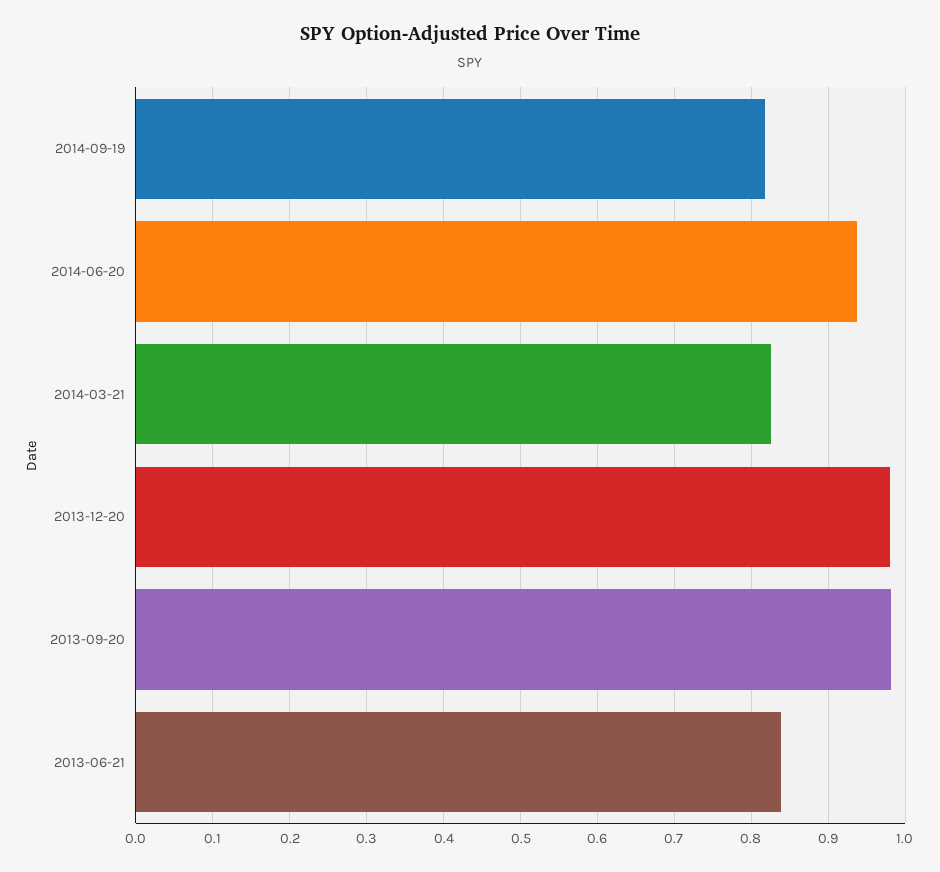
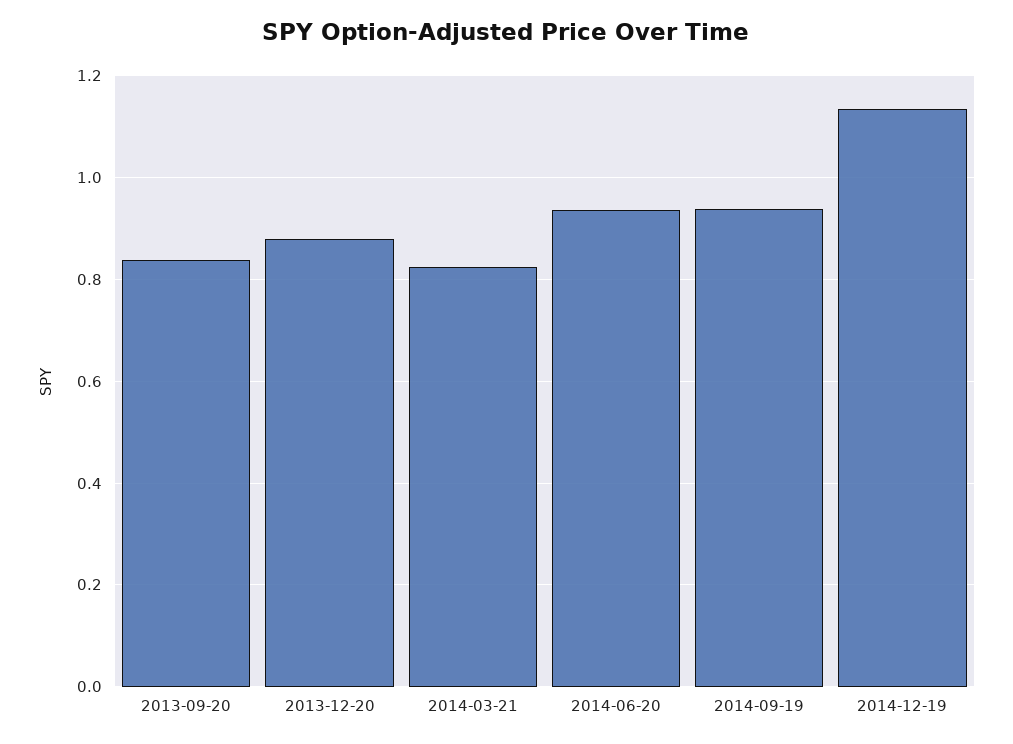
2014-09-19: 0.82 -> 0.94
2013-12-20: 0.98 -> 0.88
2013-09-20: 0.98 -> 0.84
2013-06-21: 0.84 -> none
2014-12-19: none -> 1.14

